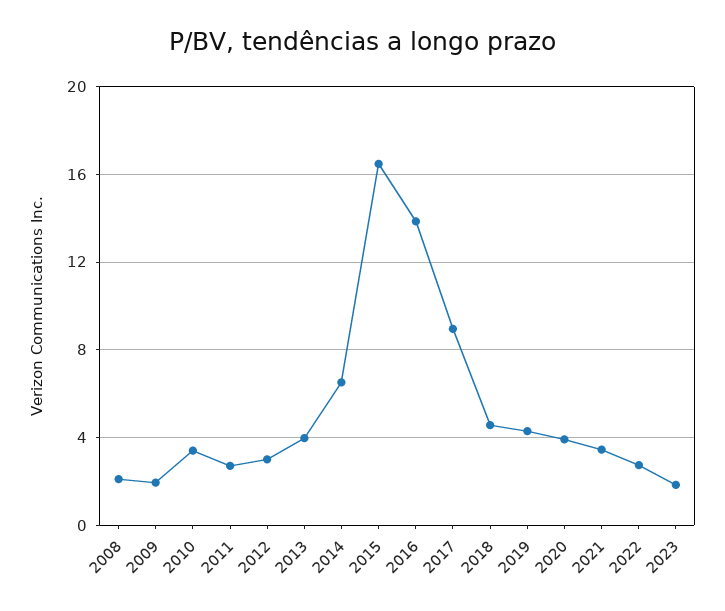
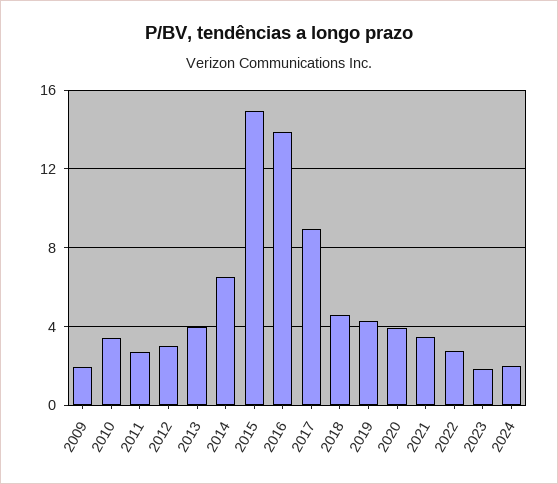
2008: 2 -> none
2015: 16.5 -> 15
2024: none -> 2

